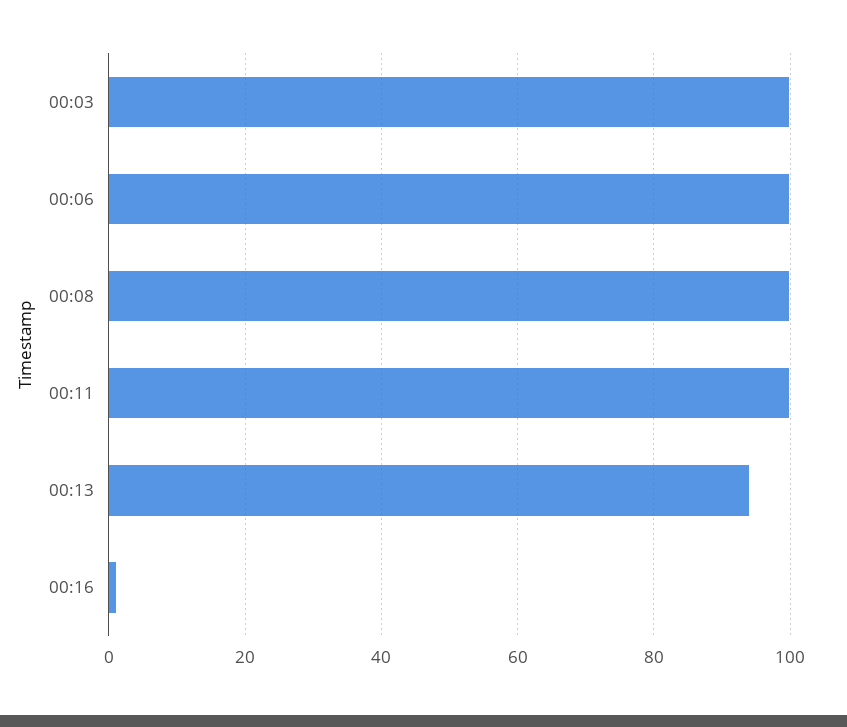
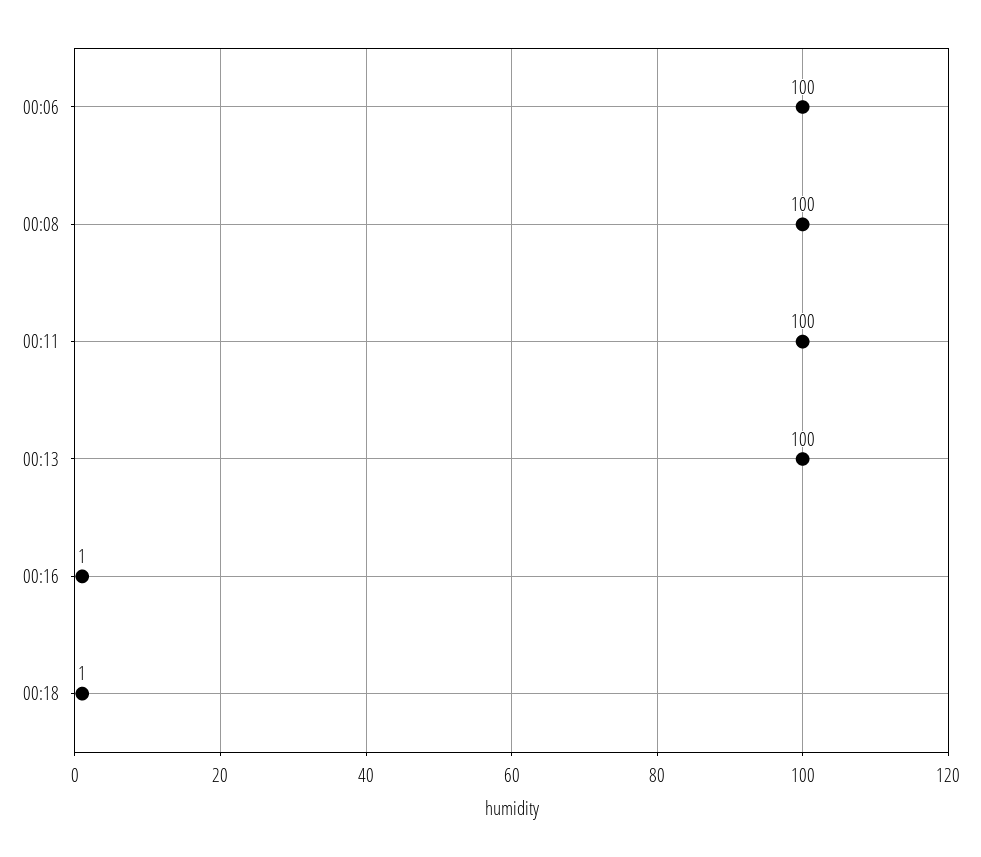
00:03: 100 -> none
00:13: 94 -> 100
00:18: none -> 1

